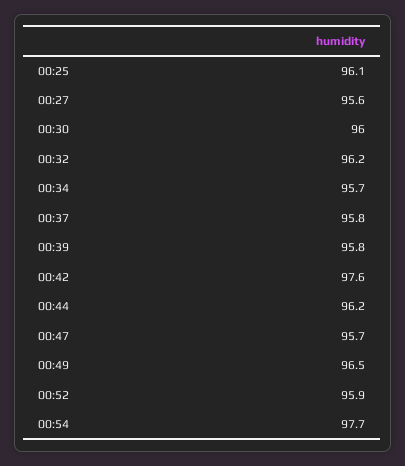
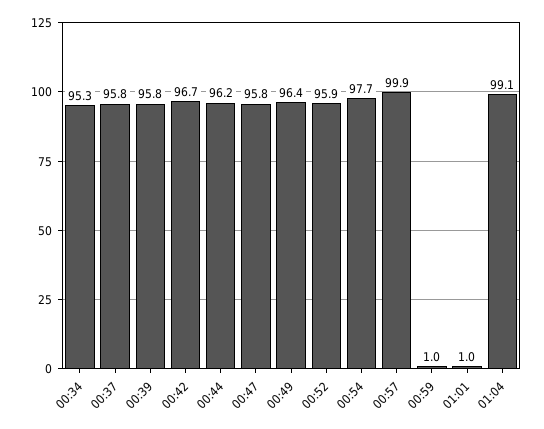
00:25: 96.1 -> none
00:27: 95.6 -> none
00:30: 96 -> none
00:32: 96.2 -> none
00:34: 95.7 -> 95.3
00:42: 97.6 -> 96.7
00:47: 95.7 -> 95.8
00:49: 96.5 -> 96.4
00:57: none -> 99.9
00:59: none -> 1
01:01: none -> 1
01:04: none -> 99.1

